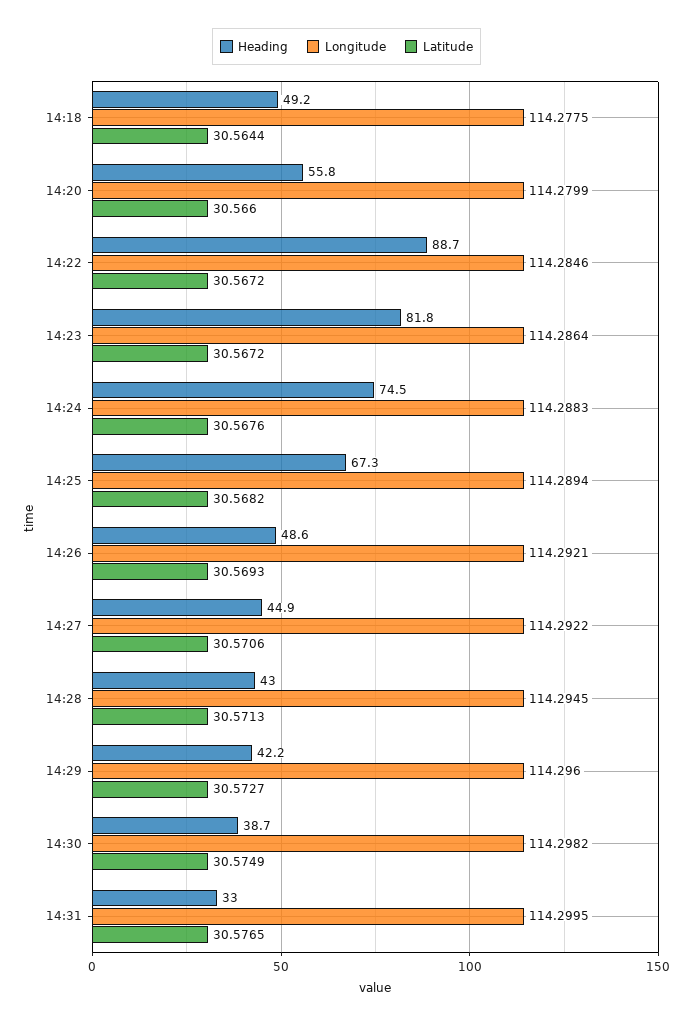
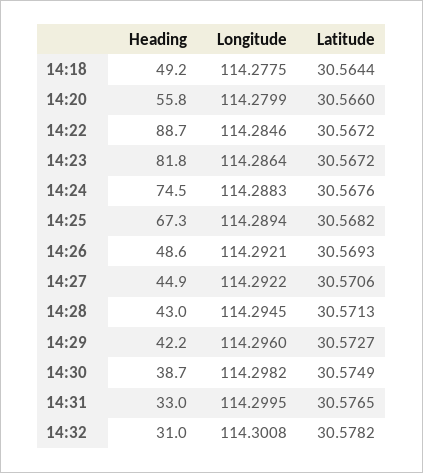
Heading, 14:32: none -> 31
Longitude, 14:32: none -> 114.3008
Latitude, 14:32: none -> 30.5782

